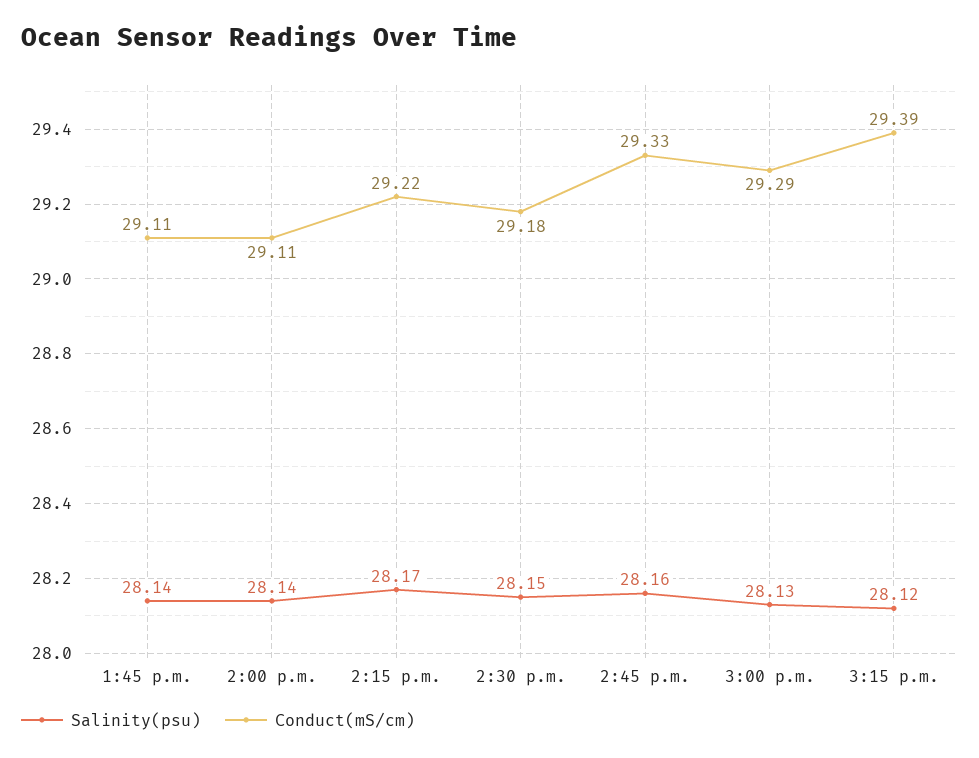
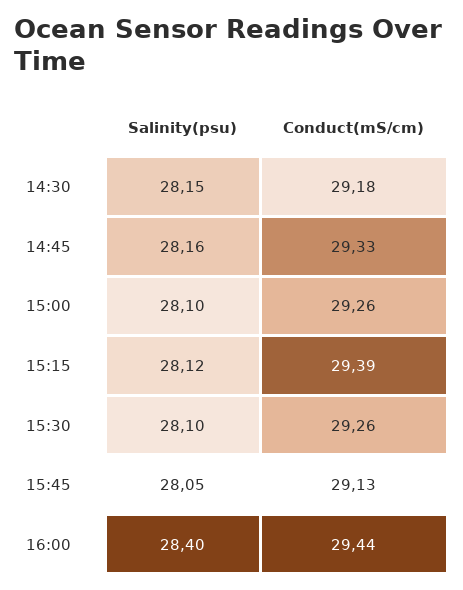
Salinity(psu), 1:45 p.m.: 28.14 -> none
Conduct(mS/cm), 1:45 p.m.: 29.11 -> none
Salinity(psu), 2:00 p.m.: 28.14 -> none
Conduct(mS/cm), 2:00 p.m.: 29.11 -> none
Salinity(psu), 2:15 p.m.: 28.17 -> none
Conduct(mS/cm), 2:15 p.m.: 29.22 -> none
Salinity(psu), 3:00 p.m.: 28.13 -> 28.1
Conduct(mS/cm), 3:00 p.m.: 29.29 -> 29.26
Salinity(psu), 15:30: none -> 28.1
Conduct(mS/cm), 15:30: none -> 29.26
Salinity(psu), 15:45: none -> 28.05
Conduct(mS/cm), 15:45: none -> 29.13
Salinity(psu), 16:00: none -> 28.4
Conduct(mS/cm), 16:00: none -> 29.44

